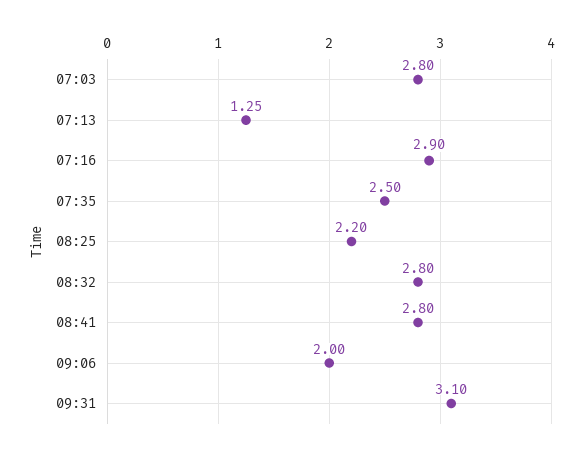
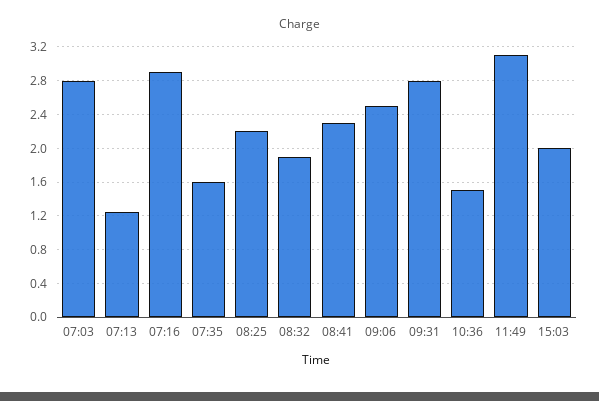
07:35: 2.5 -> 1.6
08:32: 2.8 -> 1.9
08:41: 2.8 -> 2.3
09:06: 2 -> 2.5
09:31: 3.1 -> 2.8
10:36: none -> 1.5
11:49: none -> 3.1
15:03: none -> 2

